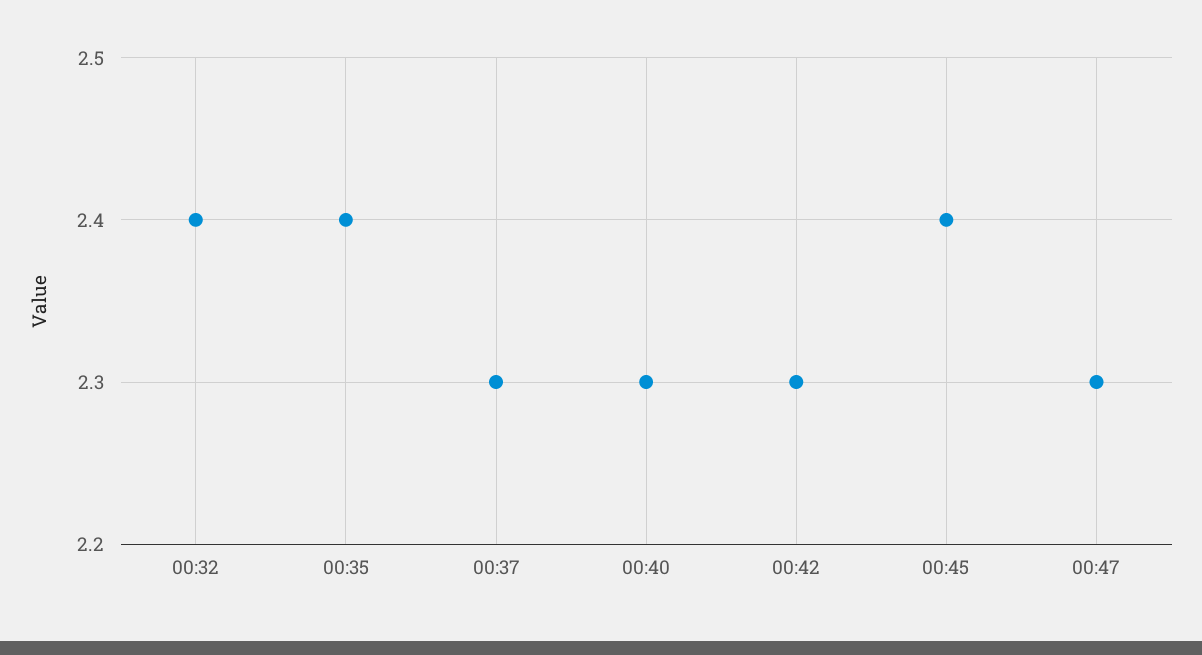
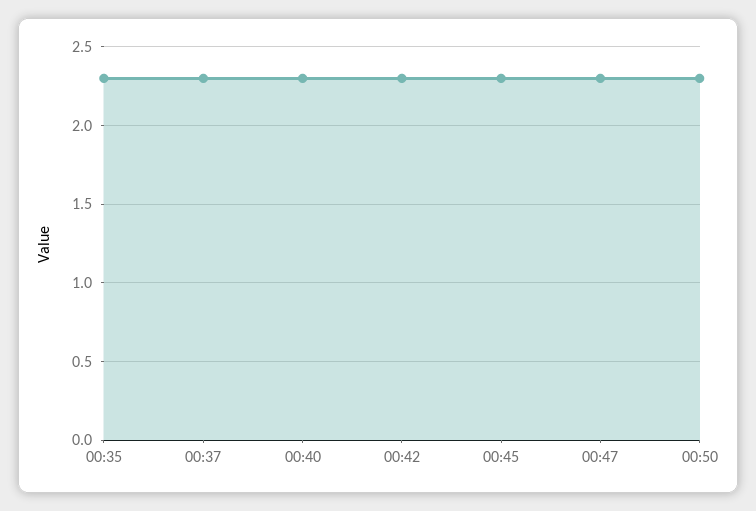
00:32: 2.4 -> none
00:35: 2.4 -> 2.3
00:45: 2.4 -> 2.3
00:50: none -> 2.3

